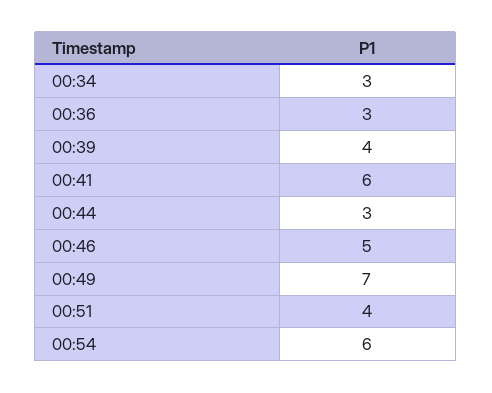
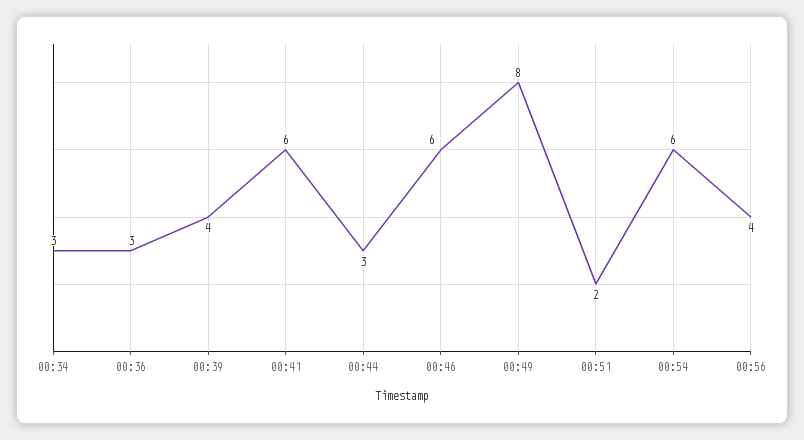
00:46: 5 -> 6
00:49: 7 -> 8
00:51: 4 -> 2
00:56: none -> 4

